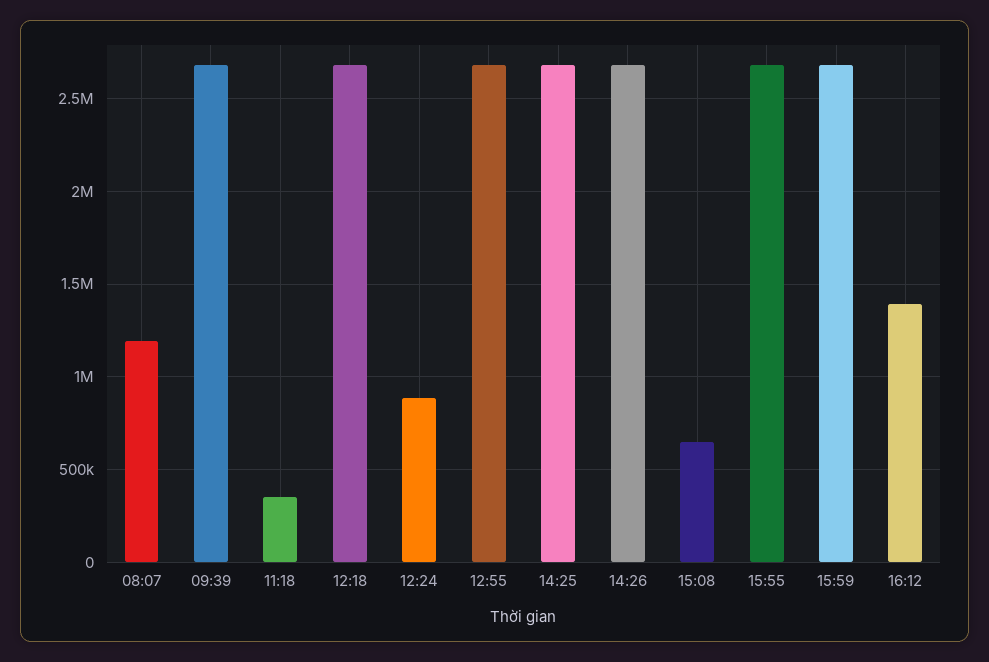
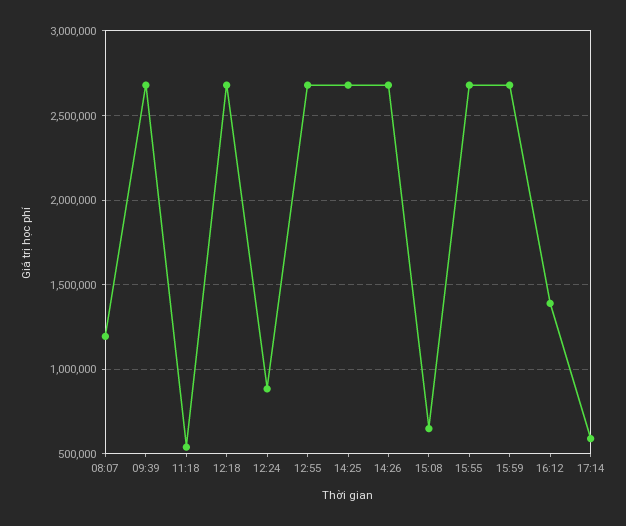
11:18: 350000 -> 550000
17:14: none -> 600000

